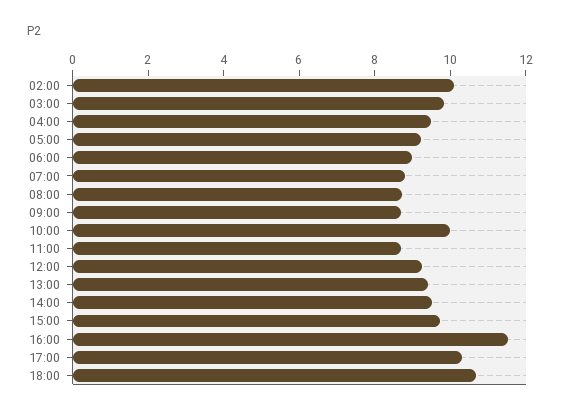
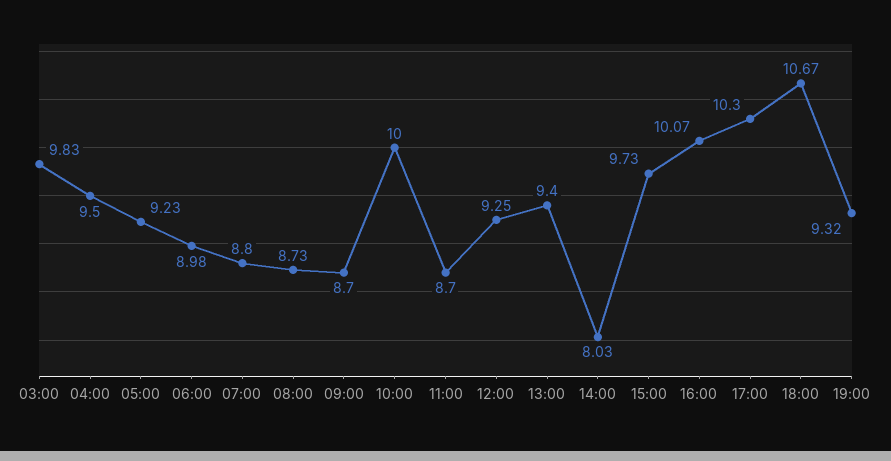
02:00: 10 -> none
14:00: 9.5 -> 8.03
16:00: 11.5 -> 10.07
19:00: none -> 9.32

